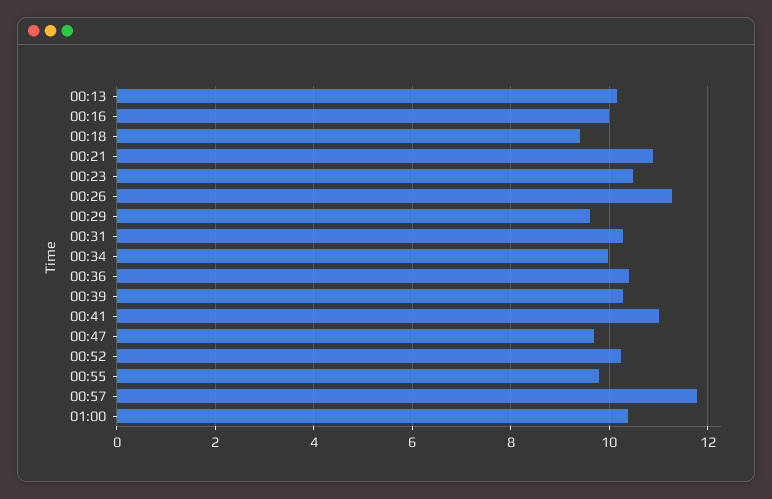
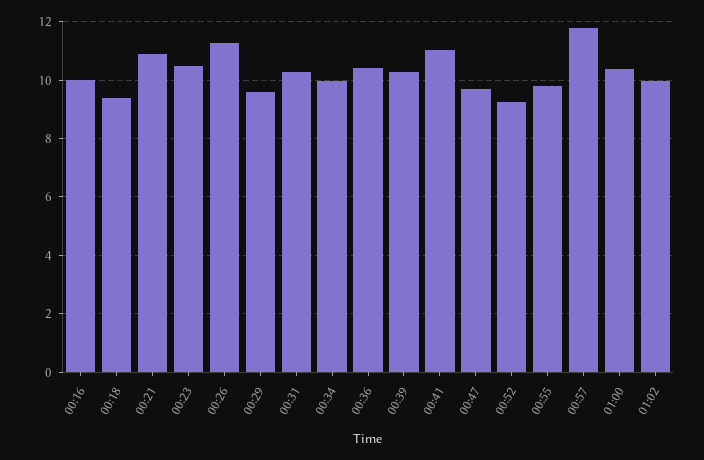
00:13: 10.2 -> none
00:52: 10.2 -> 9.25
01:02: none -> 10

